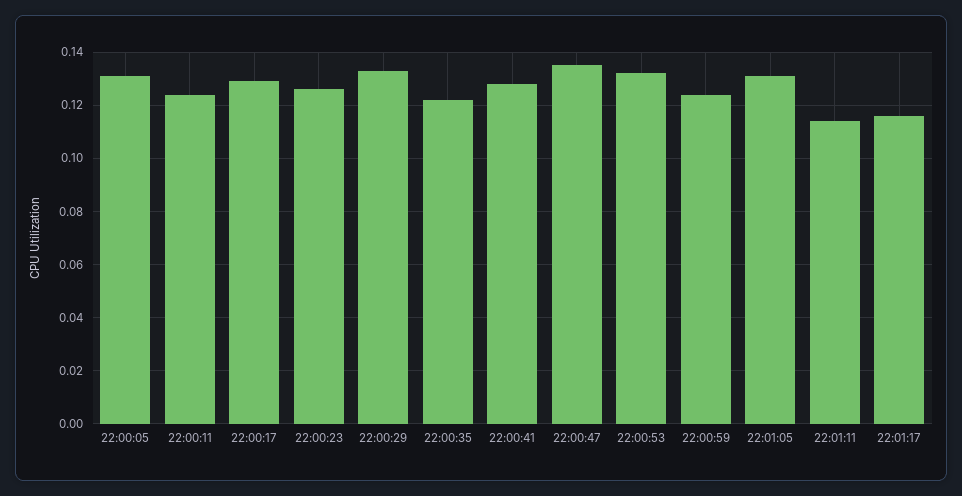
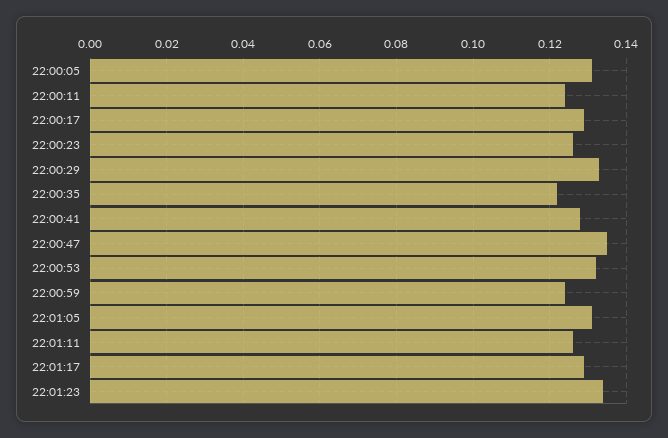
22:01:11: 0.115 -> 0.125
22:01:17: 0.115 -> 0.13
22:01:23: none -> 0.135

